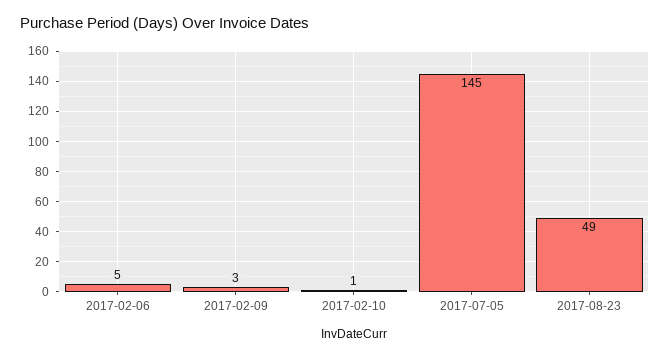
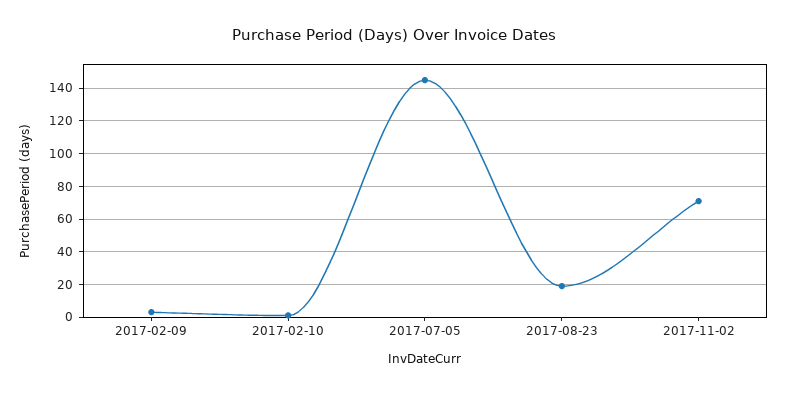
2017-02-06: 5 -> none
2017-08-23: 49 -> 20
2017-11-02: none -> 70

